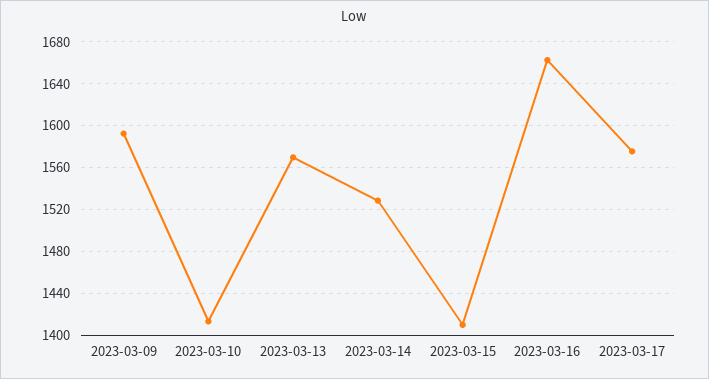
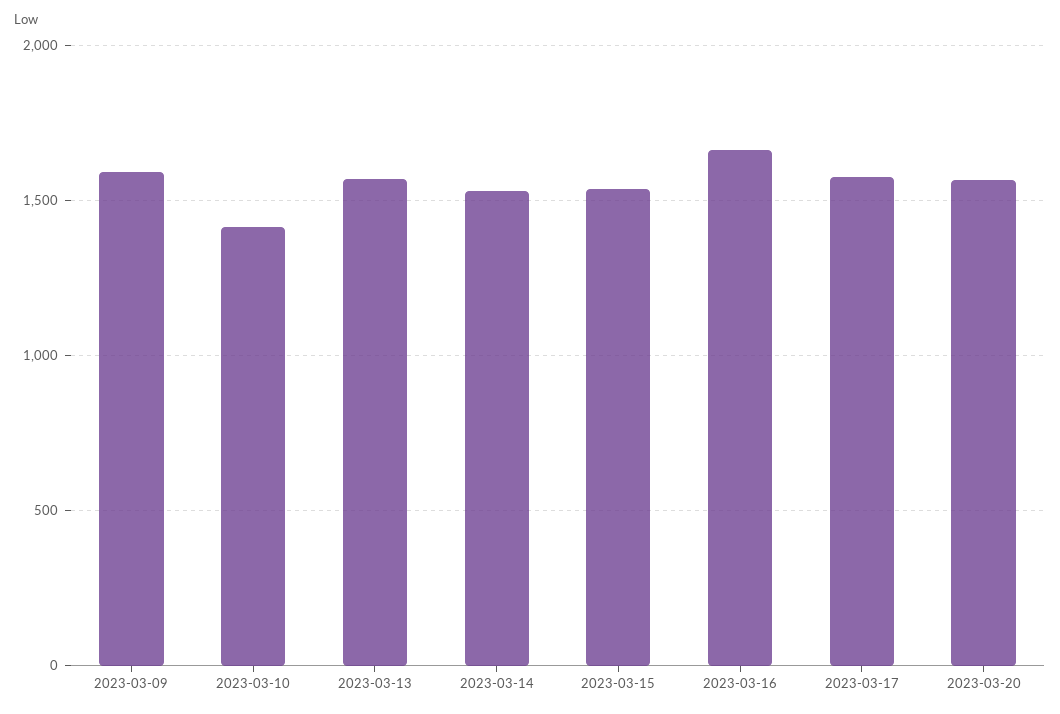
2023-03-15: 1410 -> 1550
2023-03-20: none -> 1550

